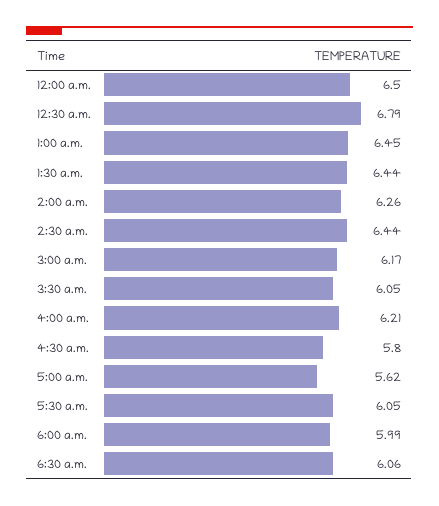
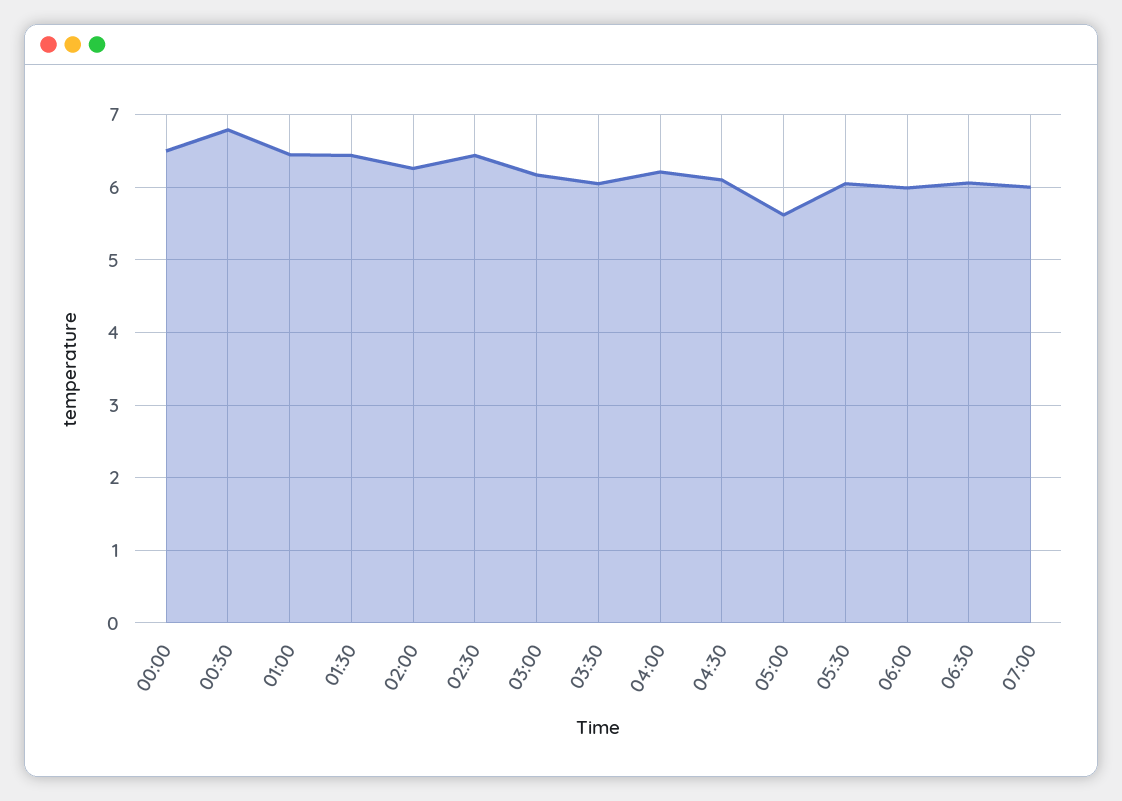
4:30 a.m.: 5.8 -> 6.1
07:00: none -> 6

